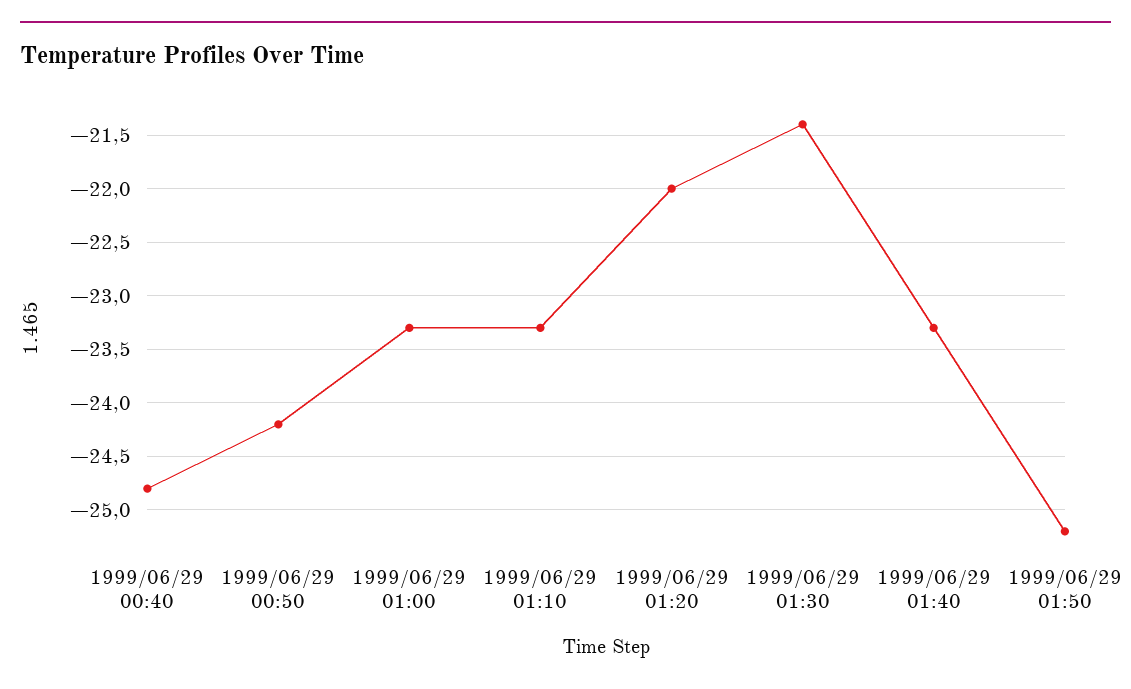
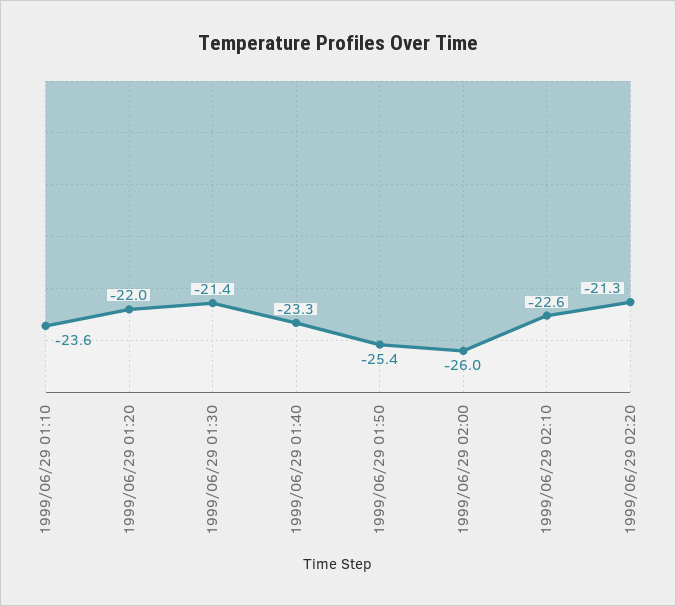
1999/06/29 00:40: -24.8 -> none
1999/06/29 00:50: -24.2 -> none
1999/06/29 01:00: -23.3 -> none
1999/06/29 01:10: -23.3 -> -23.6
1999/06/29 01:50: -25.2 -> -25.4
1999/06/29 02:00: none -> -26
1999/06/29 02:10: none -> -22.6
1999/06/29 02:20: none -> -21.3

